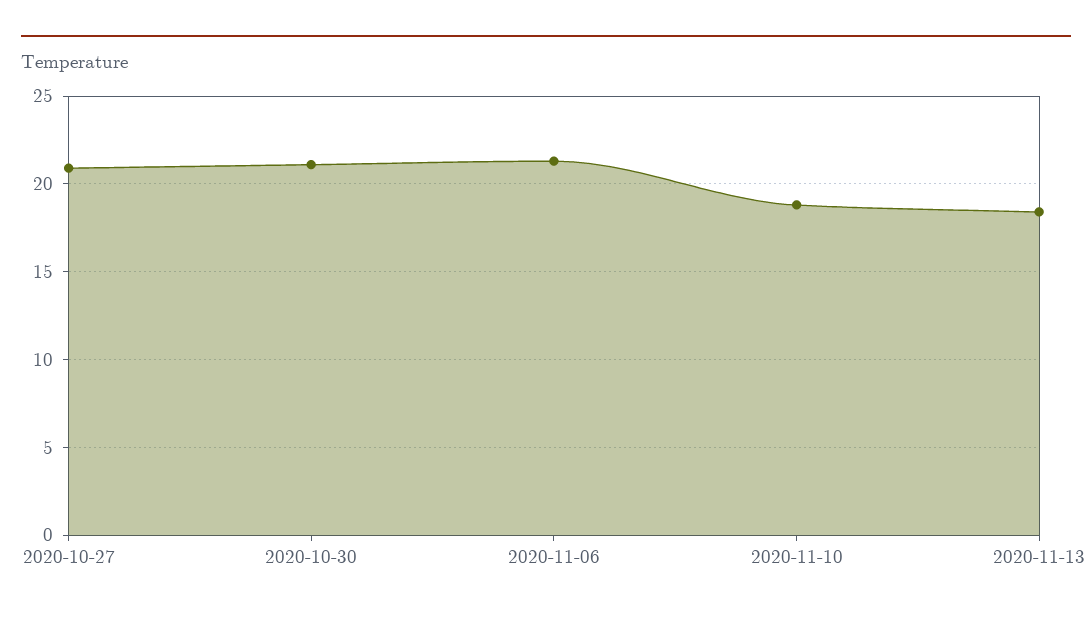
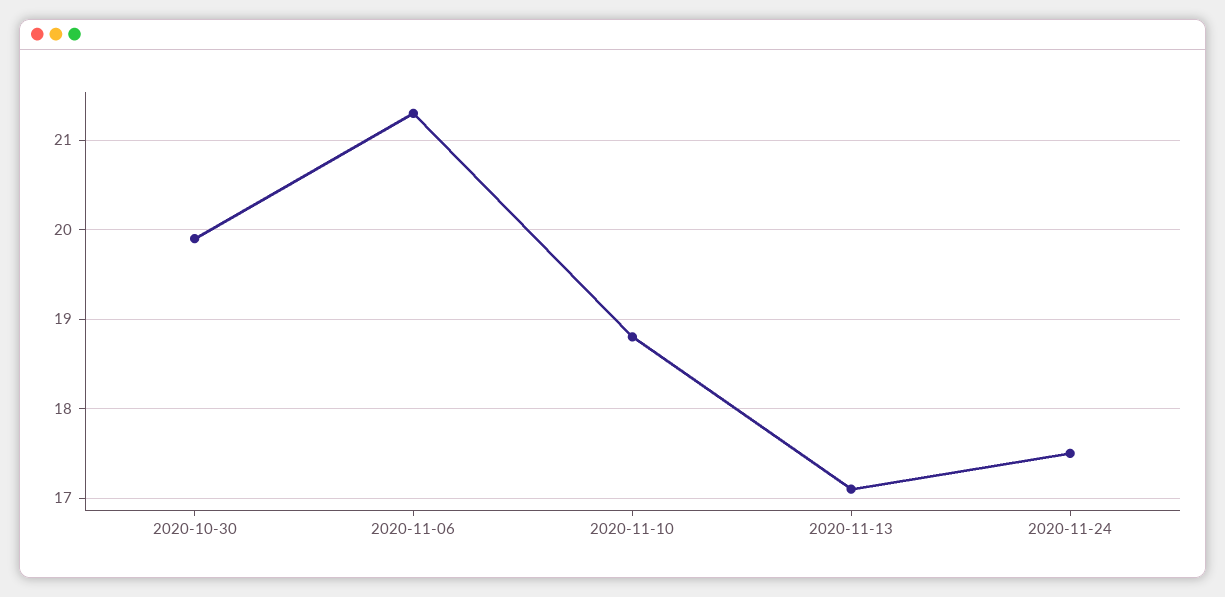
2020-10-27: 21 -> none
2020-10-30: 21 -> 19.9
2020-11-13: 18.5 -> 17.1
2020-11-24: none -> 17.5

